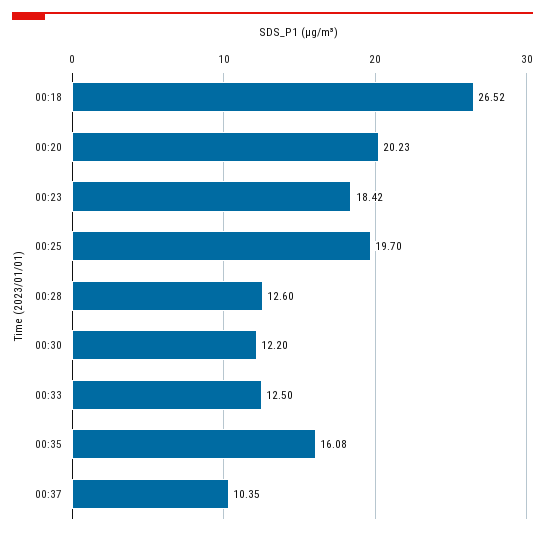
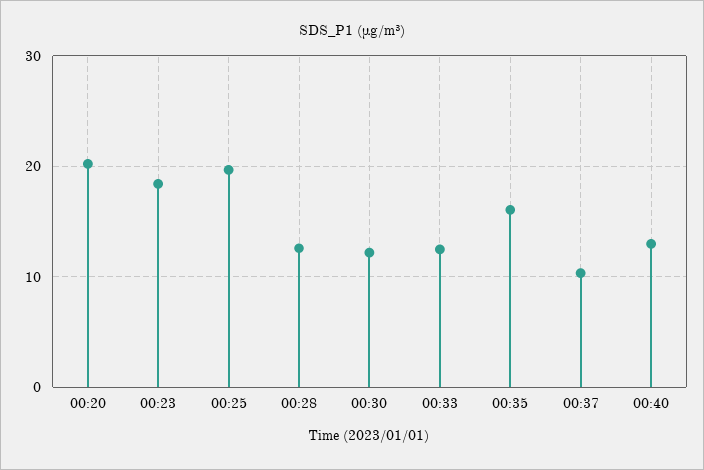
00:18: 26.52 -> none
00:40: none -> 13

